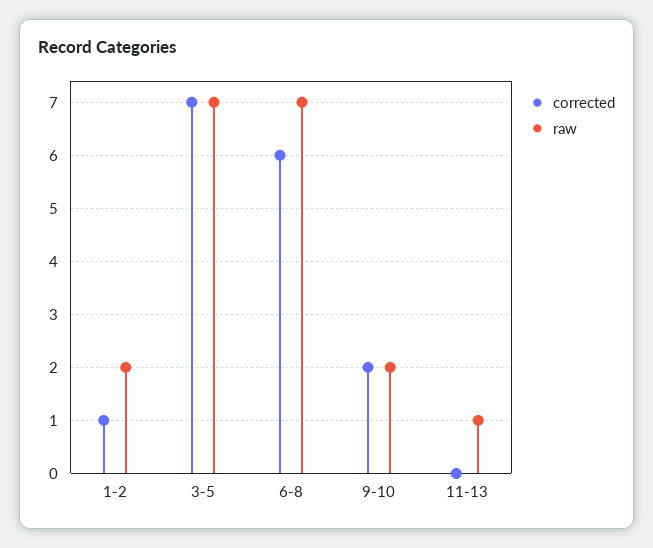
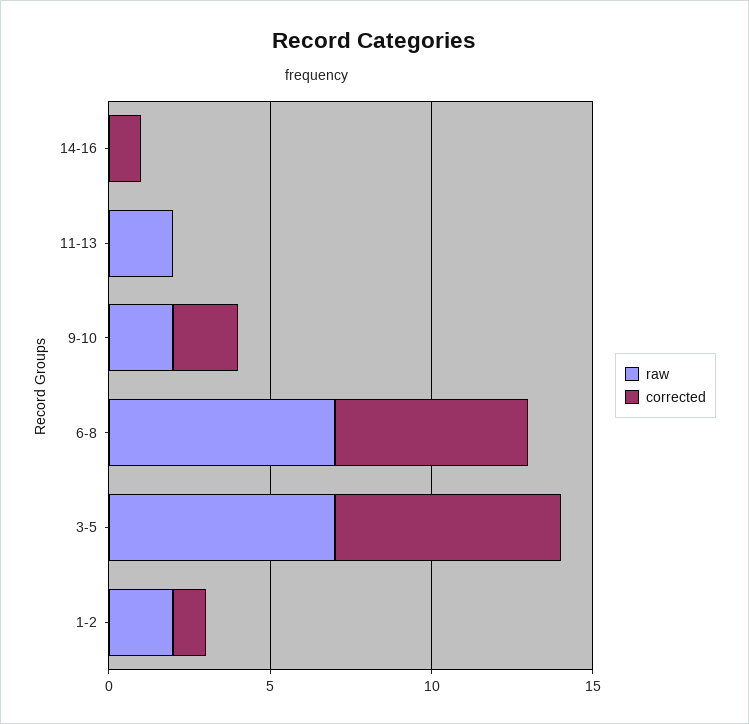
raw, 11-13: 1 -> 2
raw, 14-16: none -> 0
corrected, 14-16: none -> 1

